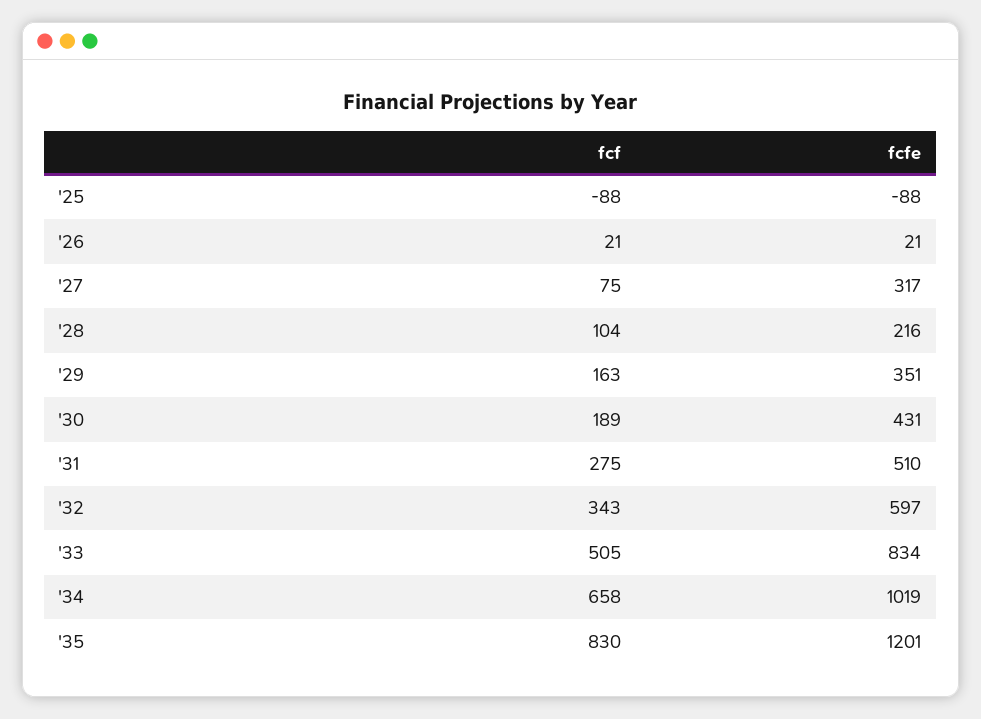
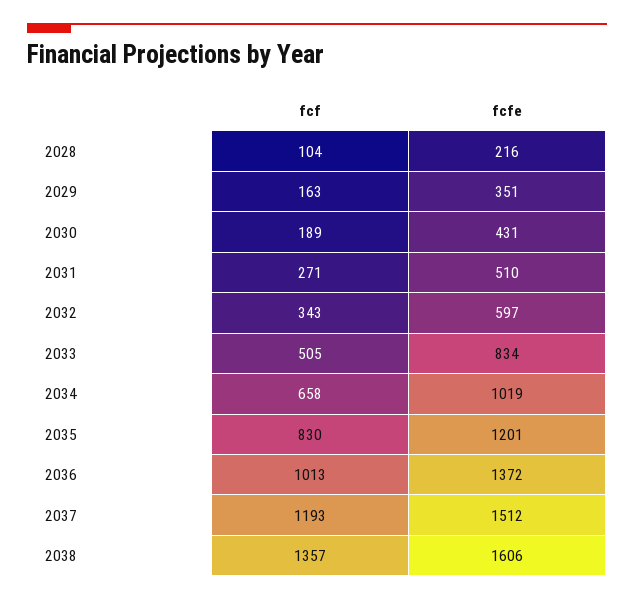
fcf, '25: -88 -> none
fcfe, '25: -88 -> none
fcf, '26: 21 -> none
fcfe, '26: 21 -> none
fcf, '27: 75 -> none
fcfe, '27: 317 -> none
fcf, '31: 275 -> 271
fcf, 2036: none -> 1013
fcfe, 2036: none -> 1372
fcf, 2037: none -> 1193
fcfe, 2037: none -> 1512
fcf, 2038: none -> 1357
fcfe, 2038: none -> 1606

